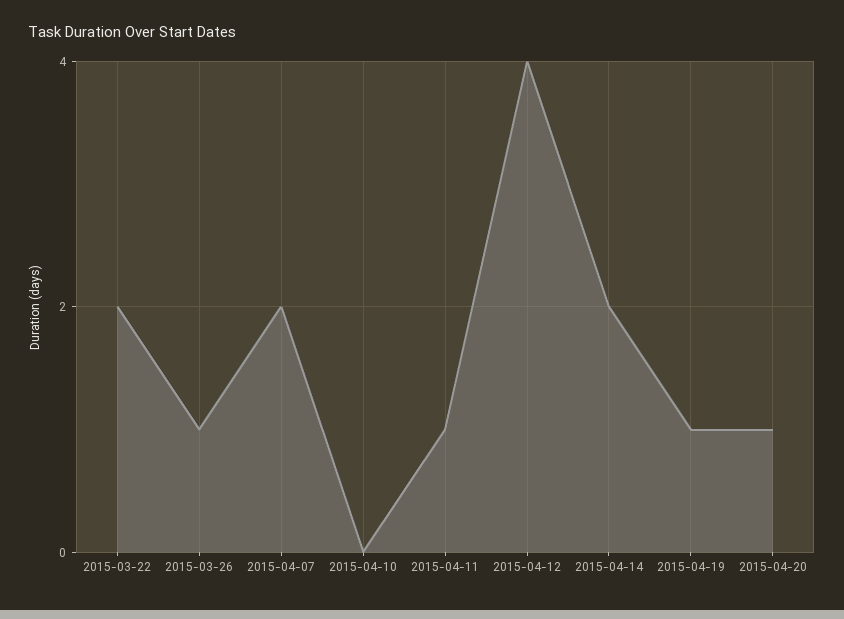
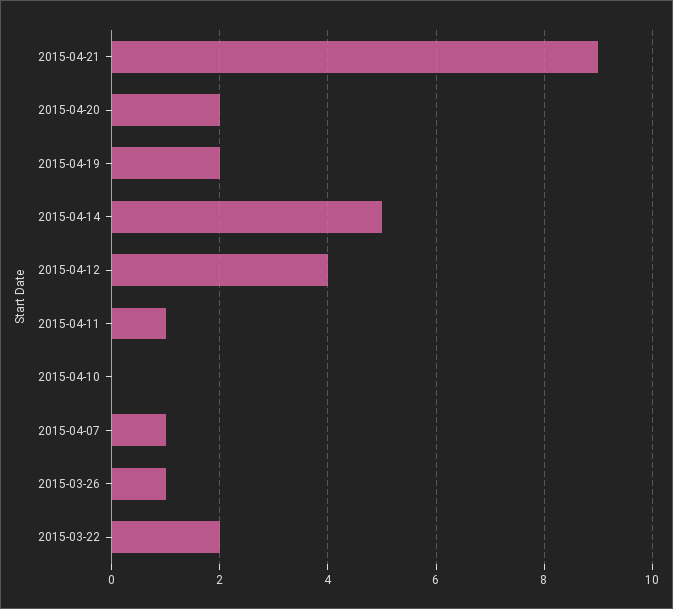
2015-04-07: 2 -> 1
2015-04-14: 2 -> 5
2015-04-19: 1 -> 2
2015-04-20: 1 -> 2
2015-04-21: none -> 9

